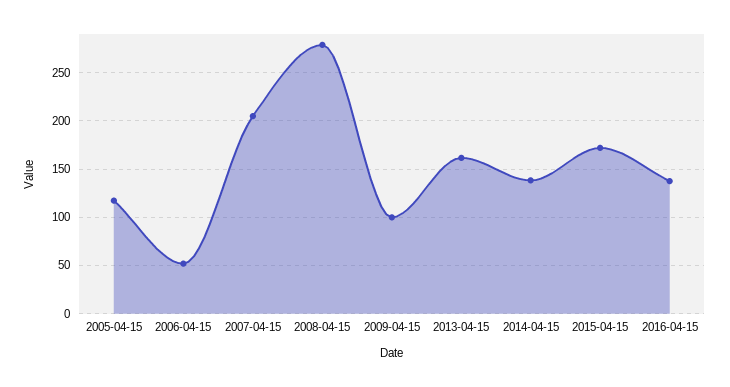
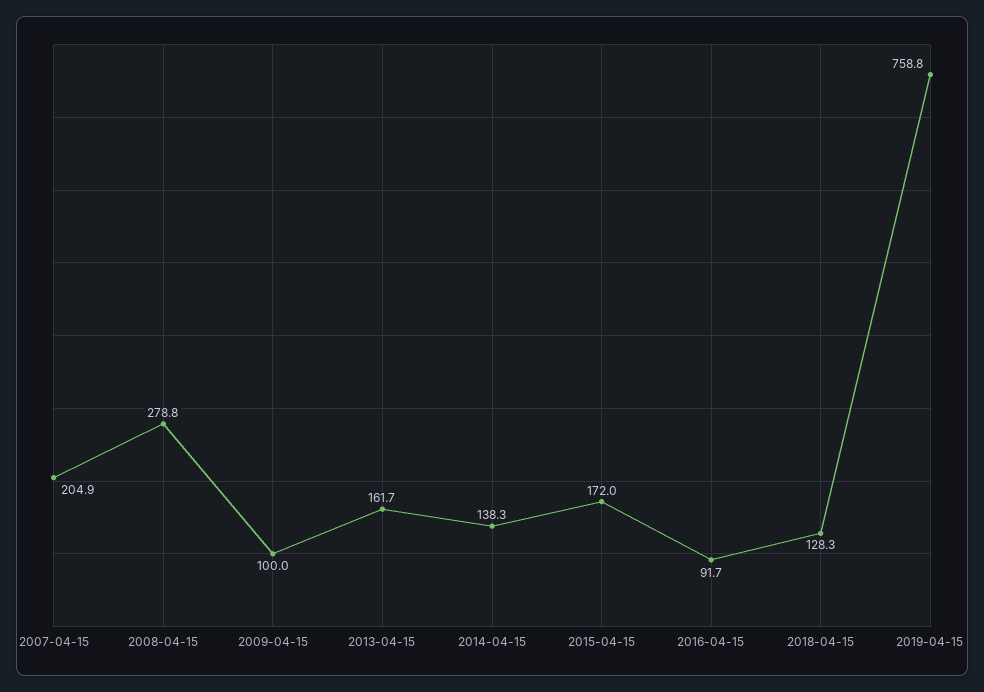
2005-04-15: 120 -> none
2006-04-15: 50 -> none
2016-04-15: 140 -> 91.7
2018-04-15: none -> 128.3
2019-04-15: none -> 758.8

